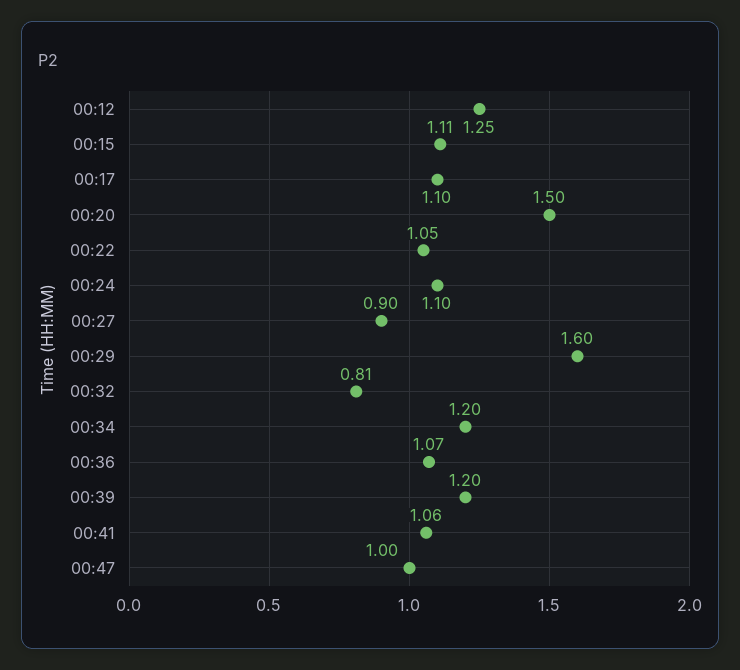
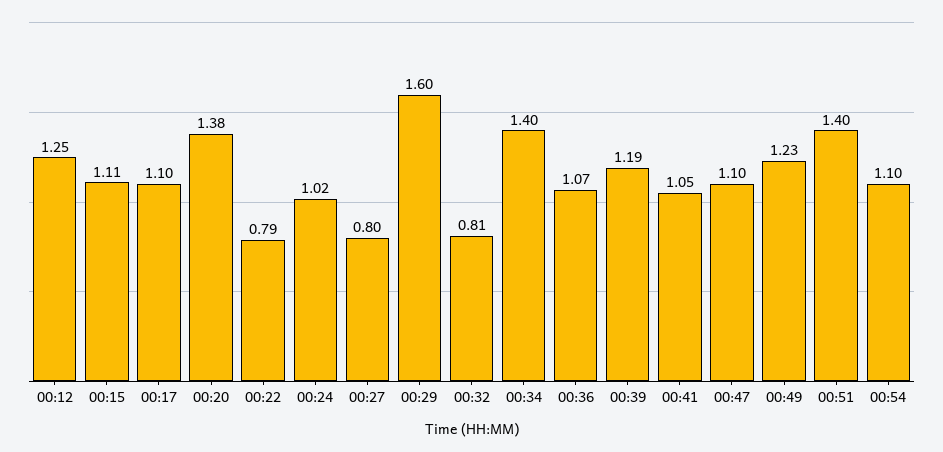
00:20: 1.5 -> 1.38
00:22: 1.05 -> 0.79
00:24: 1.1 -> 1.02
00:27: 0.9 -> 0.8
00:34: 1.2 -> 1.4
00:39: 1.2 -> 1.19
00:41: 1.06 -> 1.05
00:47: 1 -> 1.1
00:49: none -> 1.23
00:51: none -> 1.4
00:54: none -> 1.1

